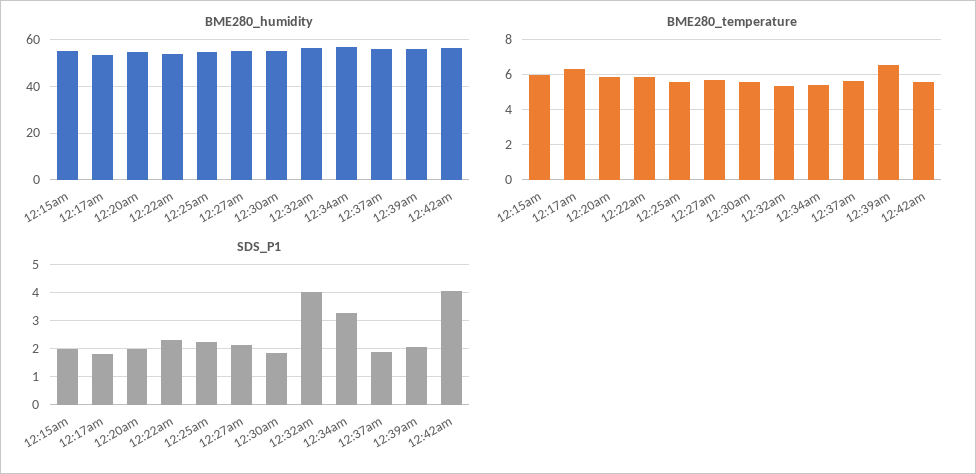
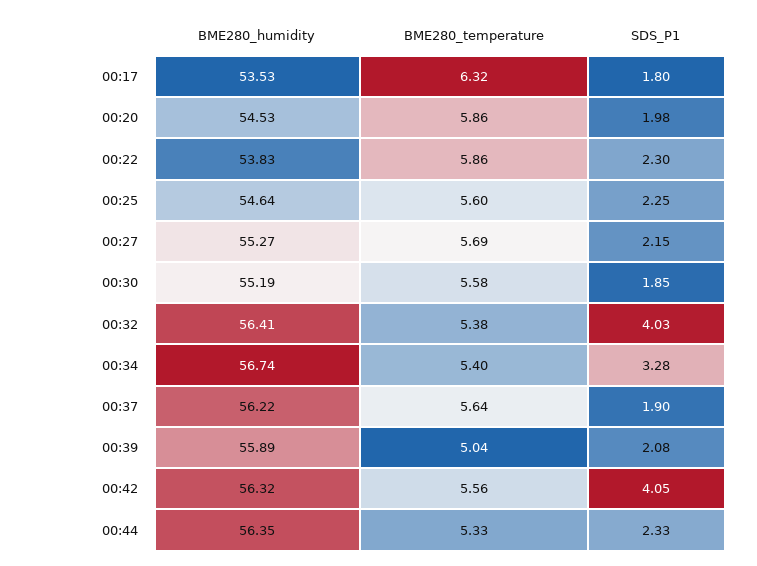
BME280_humidity, 12:15am: 55 -> none
BME280_temperature, 12:15am: 6 -> none
BME280_temperature, 12:39am: 6.5 -> 5.04
SDS_P1, 12:15am: 2 -> none
BME280_humidity, 00:44: none -> 56.35
BME280_temperature, 00:44: none -> 5.33
SDS_P1, 00:44: none -> 2.33

